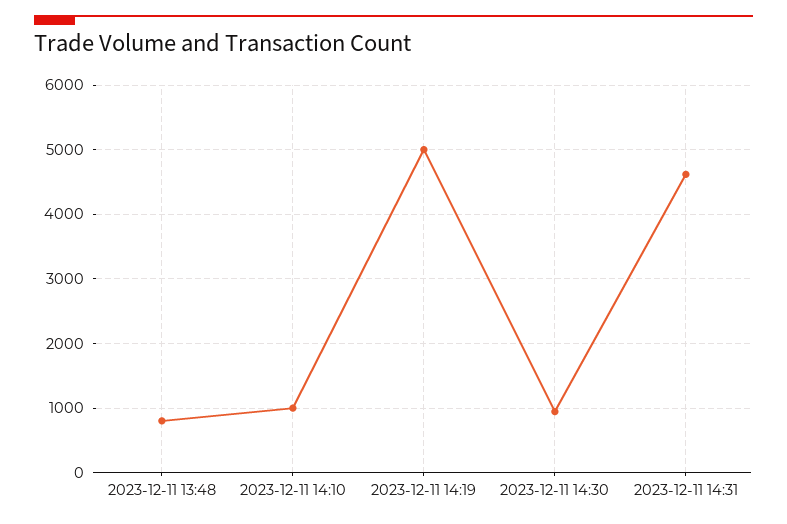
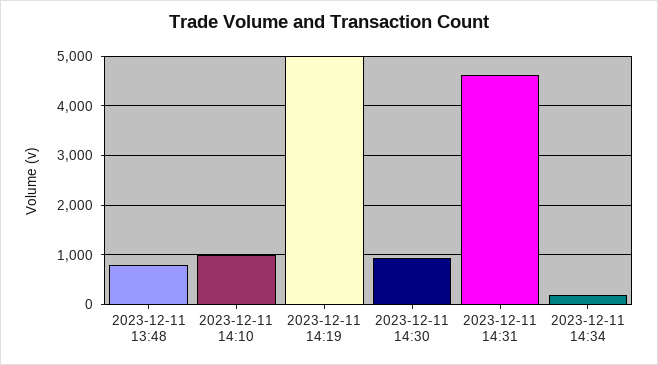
2023-12-11 14:34: none -> 200

